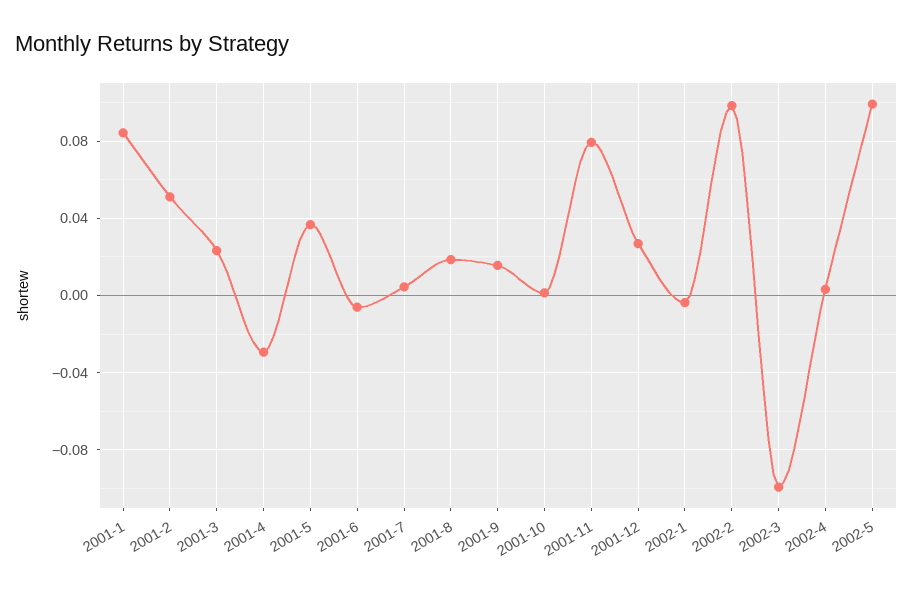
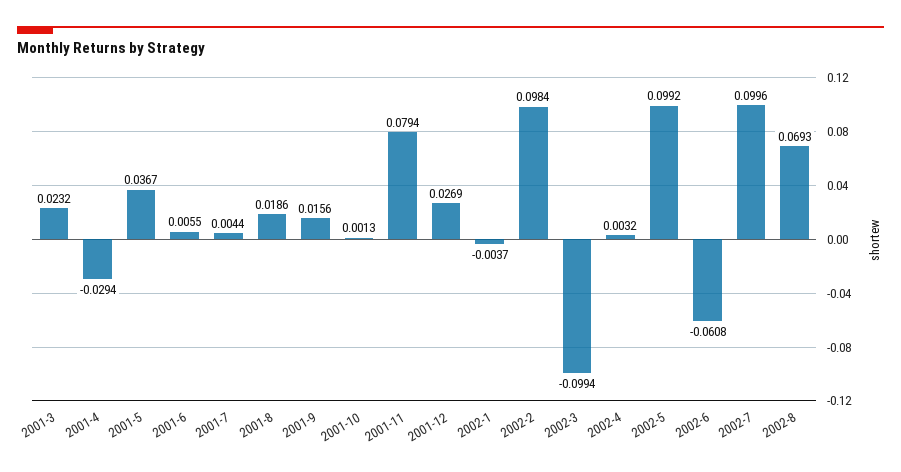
2001-1: 0.085 -> none
2001-2: 0.05 -> none
2001-6: -0.005 -> 0.0055
2002-6: none -> -0.0608
2002-7: none -> 0.0996
2002-8: none -> 0.0693

